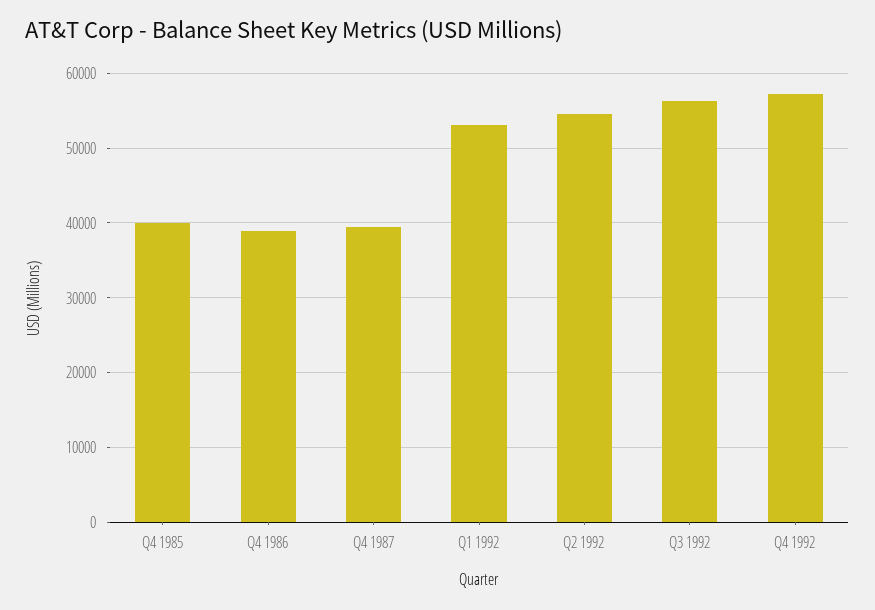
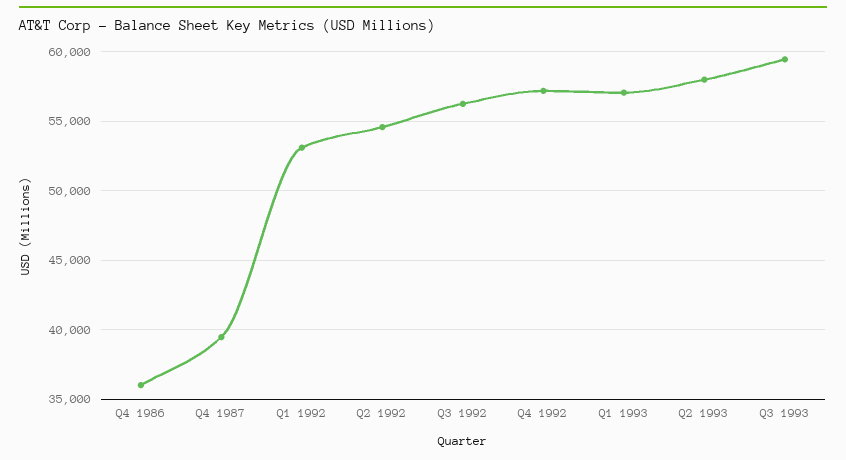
Q4 1985: 40000 -> none
Q4 1986: 39000 -> 36000
Q1 1993: none -> 57000
Q2 1993: none -> 58000
Q3 1993: none -> 59500

